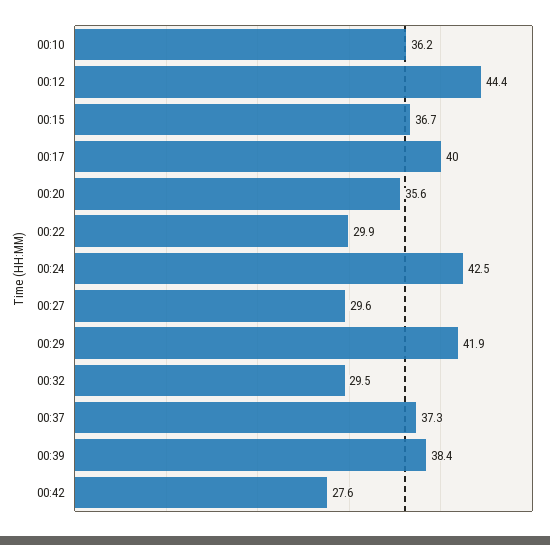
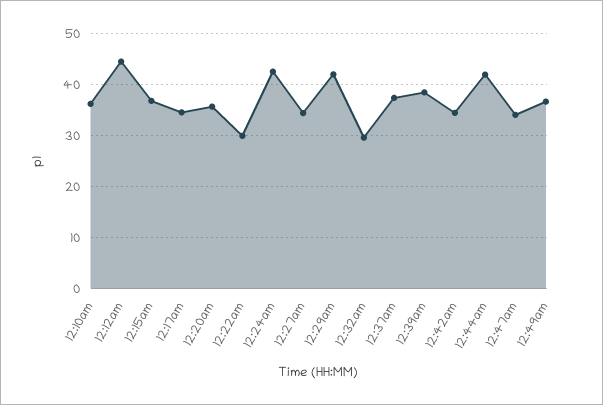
00:17: 40 -> 34
00:27: 29.6 -> 34
00:42: 27.6 -> 34
12:44am: none -> 42
12:47am: none -> 34
12:49am: none -> 36

